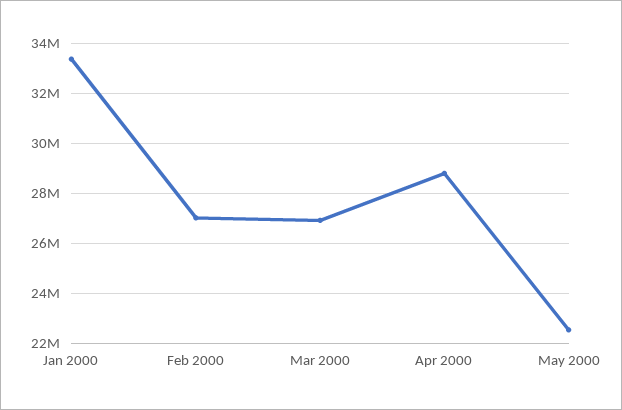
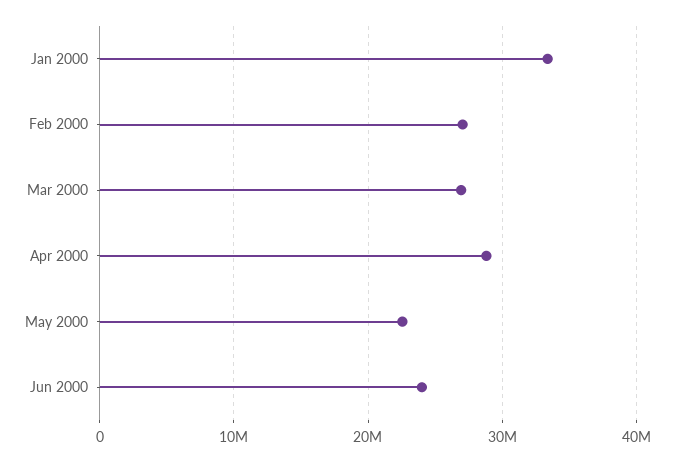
Jun 2000: none -> 24000000

